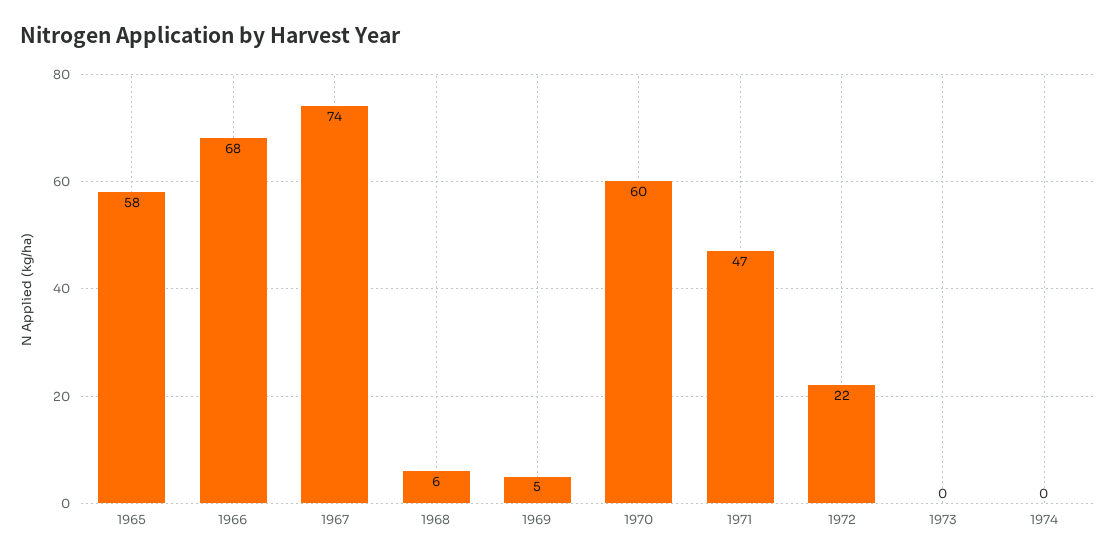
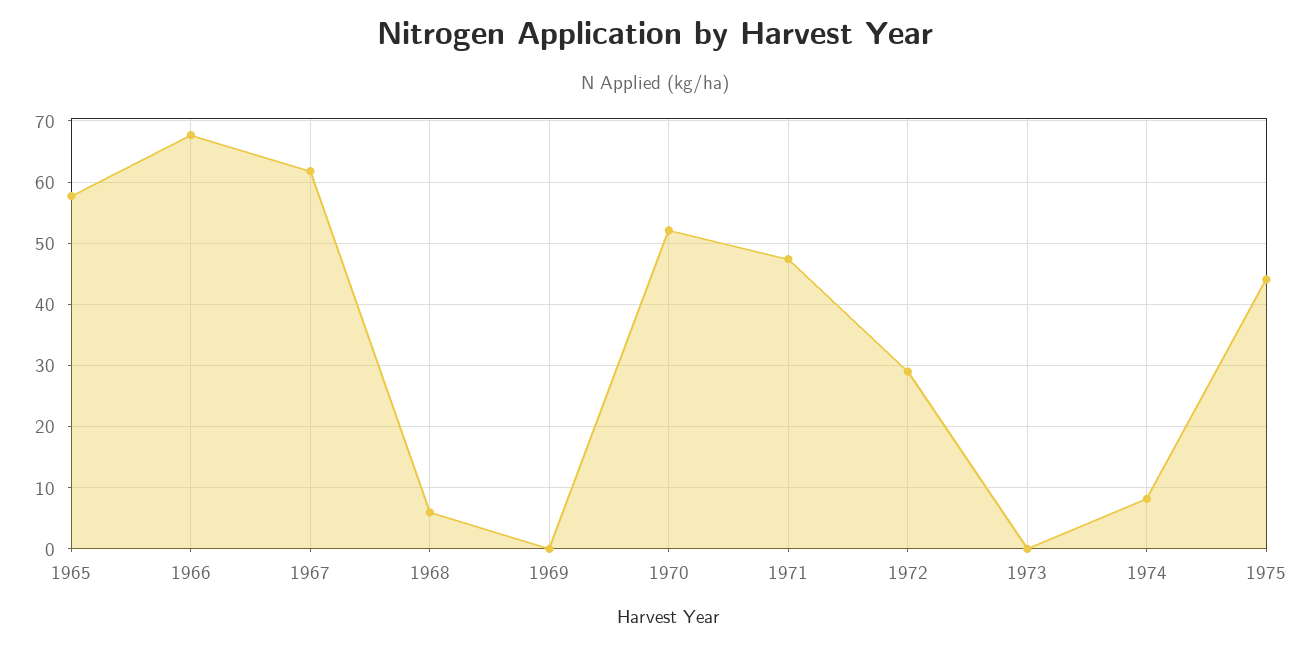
1967: 74 -> 62
1969: 5 -> 0
1970: 60 -> 52
1972: 22 -> 29
1974: 0 -> 8
1975: none -> 44

